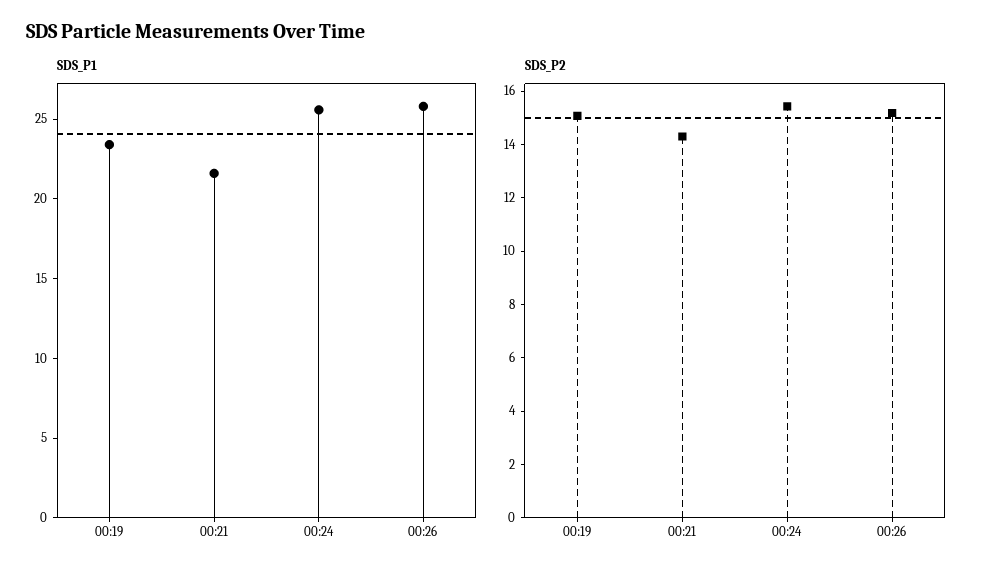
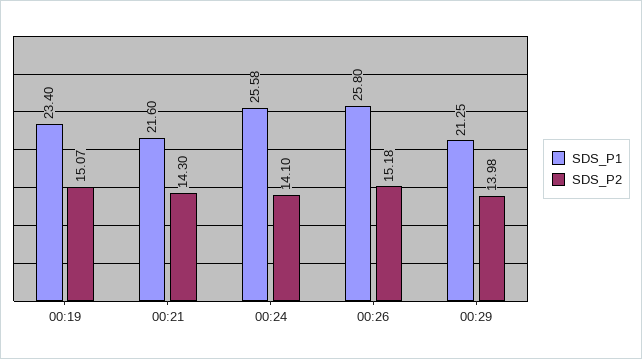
SDS_P2, 00:24: 15.5 -> 14.1
SDS_P1, 00:29: none -> 21.25
SDS_P2, 00:29: none -> 13.98

